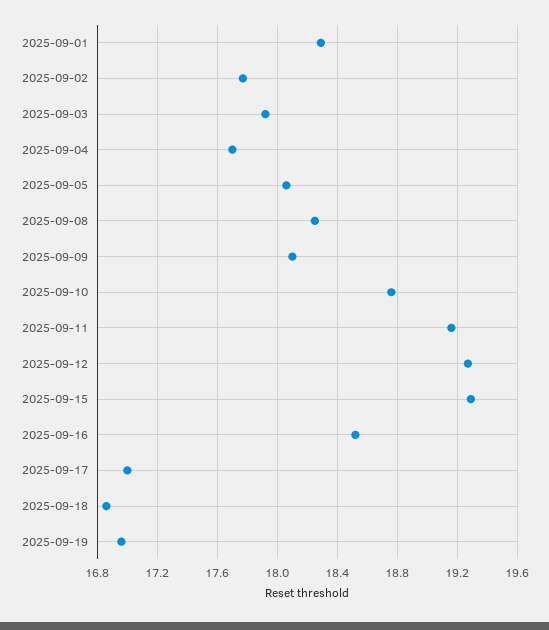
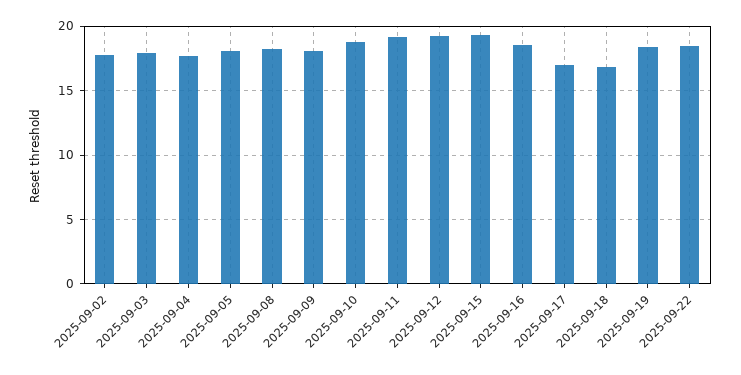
2025-09-01: 18.3 -> none
2025-09-19: 16.95 -> 18.5
2025-09-22: none -> 18.5

